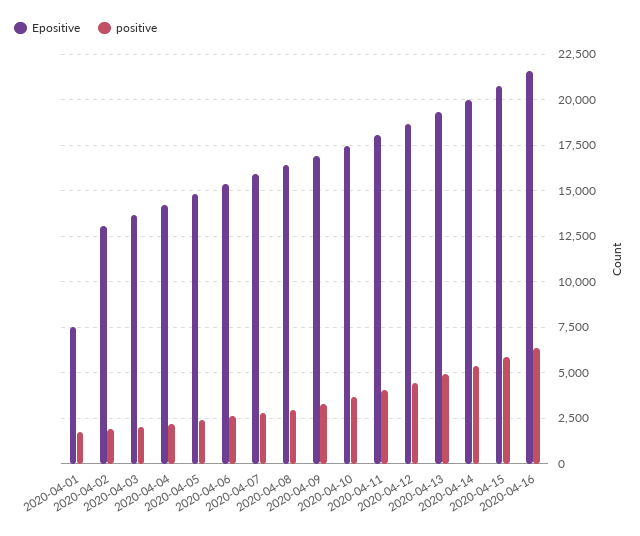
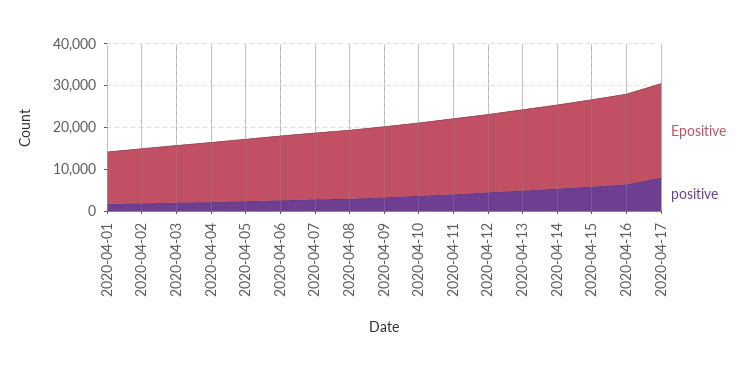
Epositive, 2020-04-01: 7500 -> 12000
Epositive, 2020-04-17: none -> 22000
positive, 2020-04-17: none -> 8000

